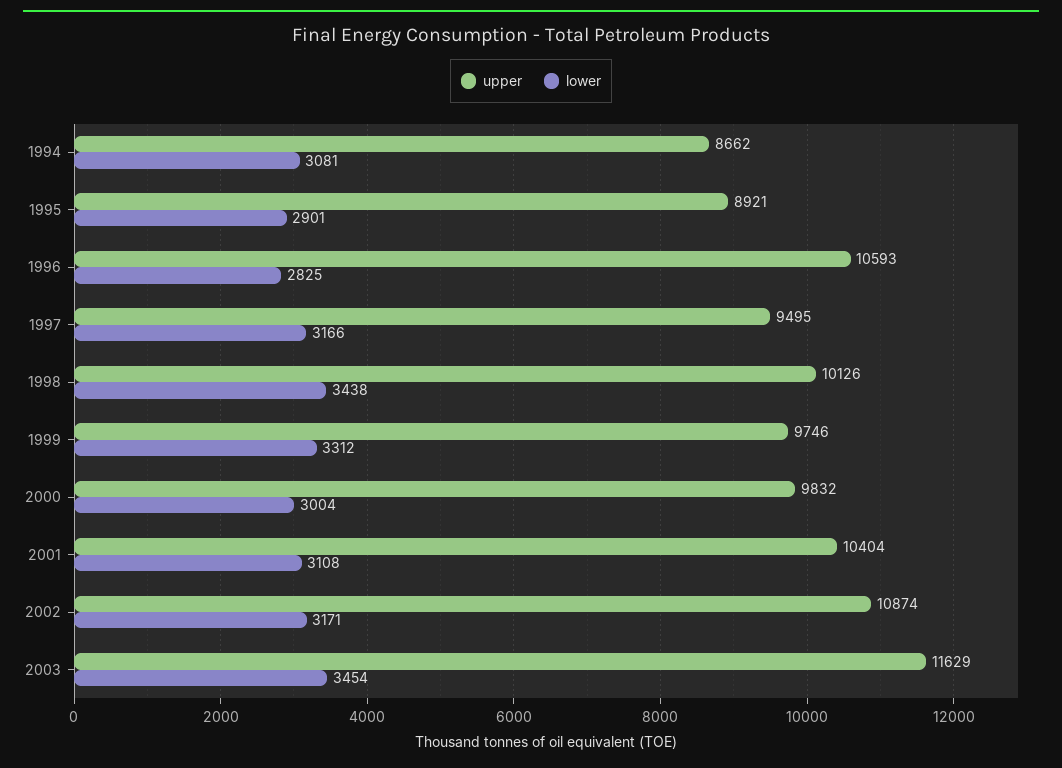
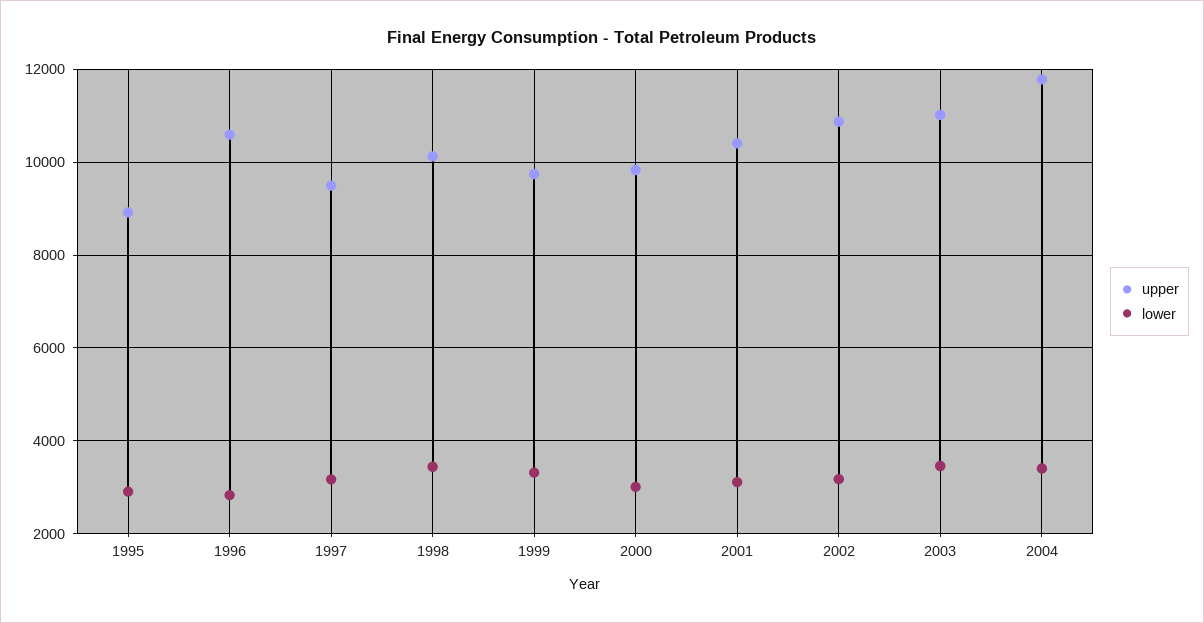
upper, 1994: 8662 -> none
lower, 1994: 3081 -> none
upper, 2003: 11629 -> 11000
upper, 2004: none -> 11800
lower, 2004: none -> 3400

